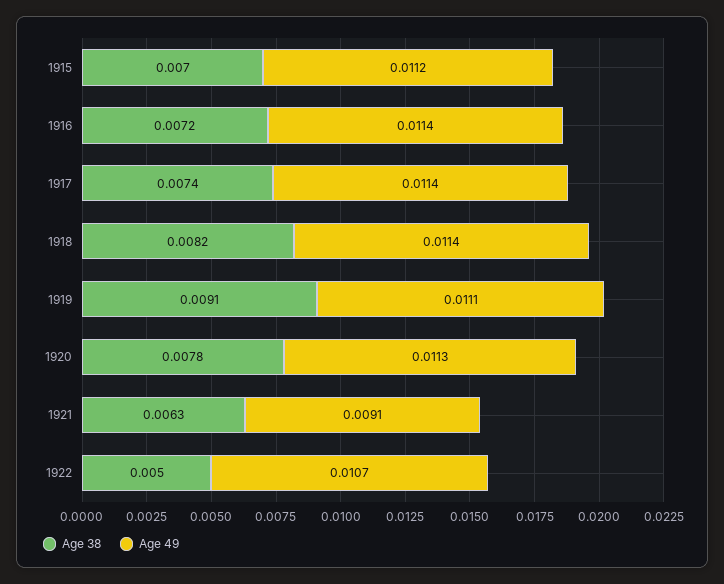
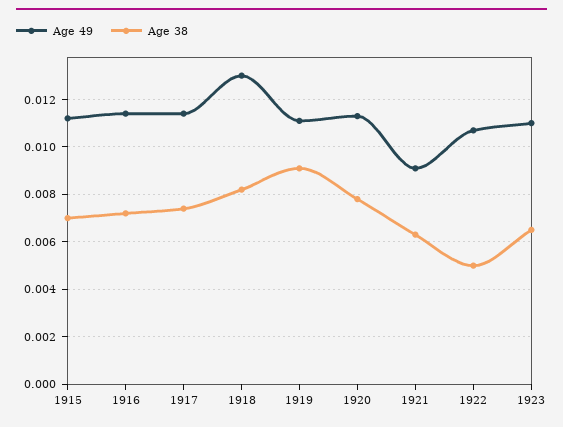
Age 49, 1918: 0.0114 -> 0.013
Age 49, 1923: none -> 0.011
Age 38, 1923: none -> 0.0065

